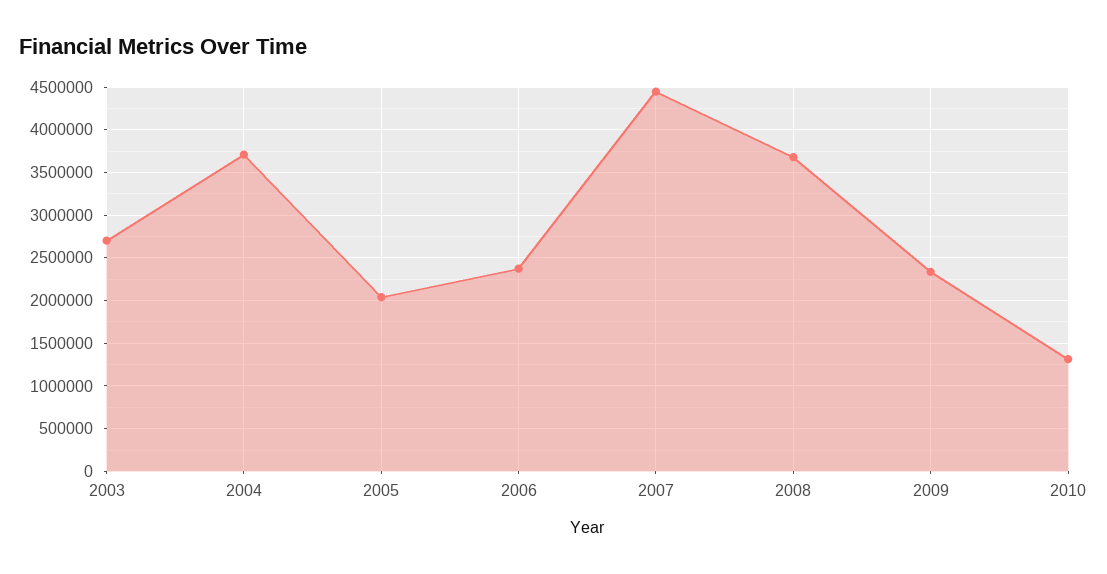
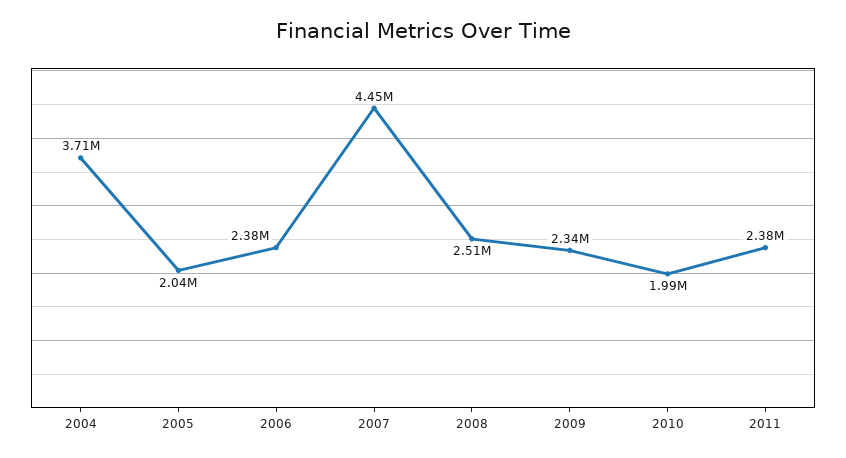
2003: 2700000 -> none
2008: 3700000 -> 2510000
2010: 1300000 -> 1990000
2011: none -> 2380000

